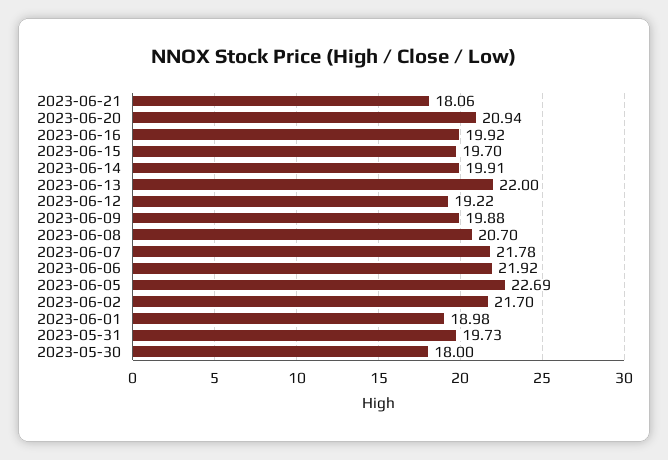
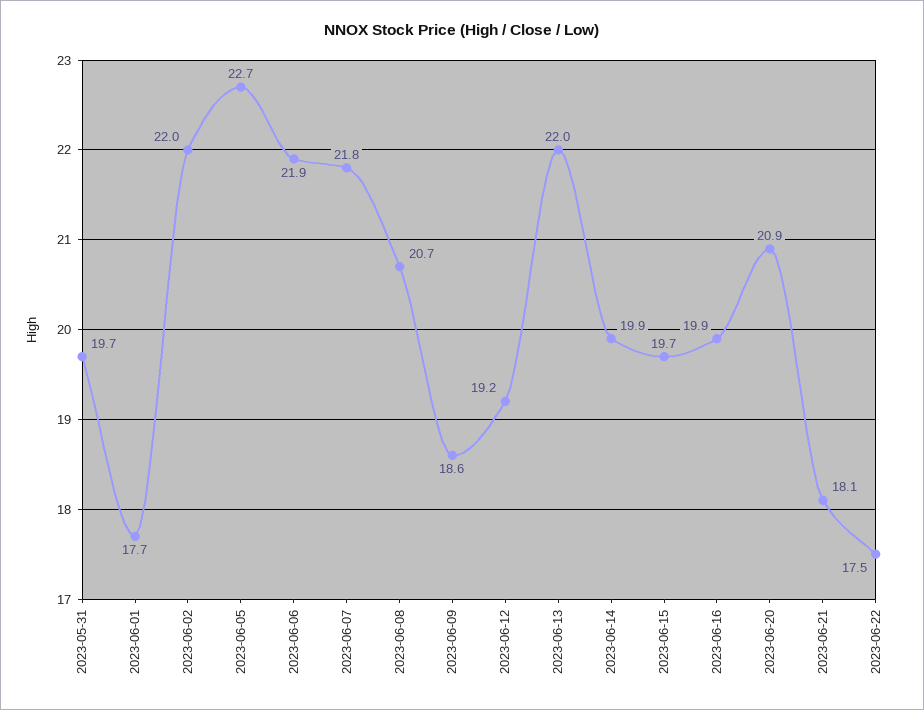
2023-06-09: 19.88 -> 18.6
2023-06-02: 21.7 -> 22
2023-06-01: 18.98 -> 17.7
2023-05-30: 18 -> none
2023-06-22: none -> 17.5

